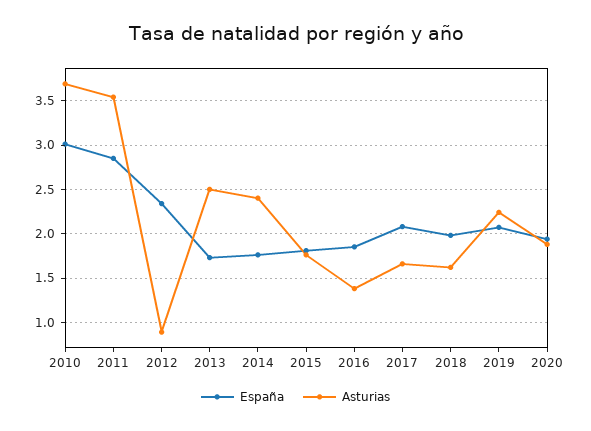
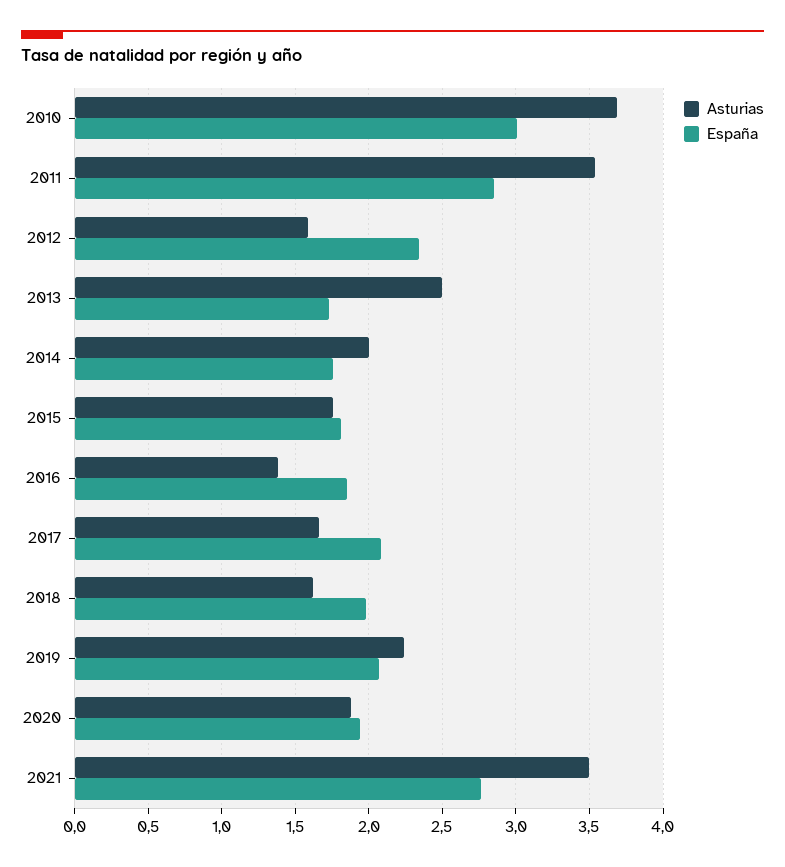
Asturias, 2012: 0.9 -> 1.6
Asturias, 2014: 2.4 -> 2
Asturias, 2021: none -> 3.5
España, 2021: none -> 2.75

